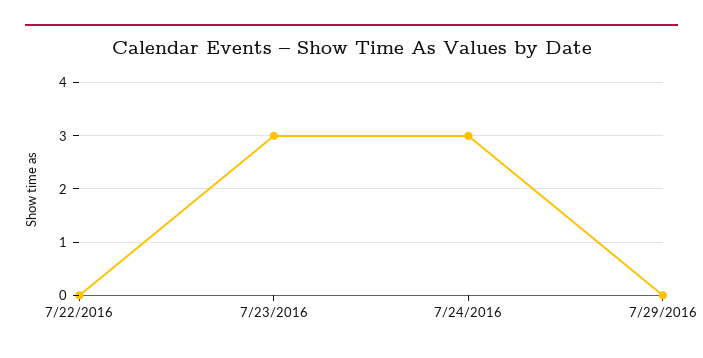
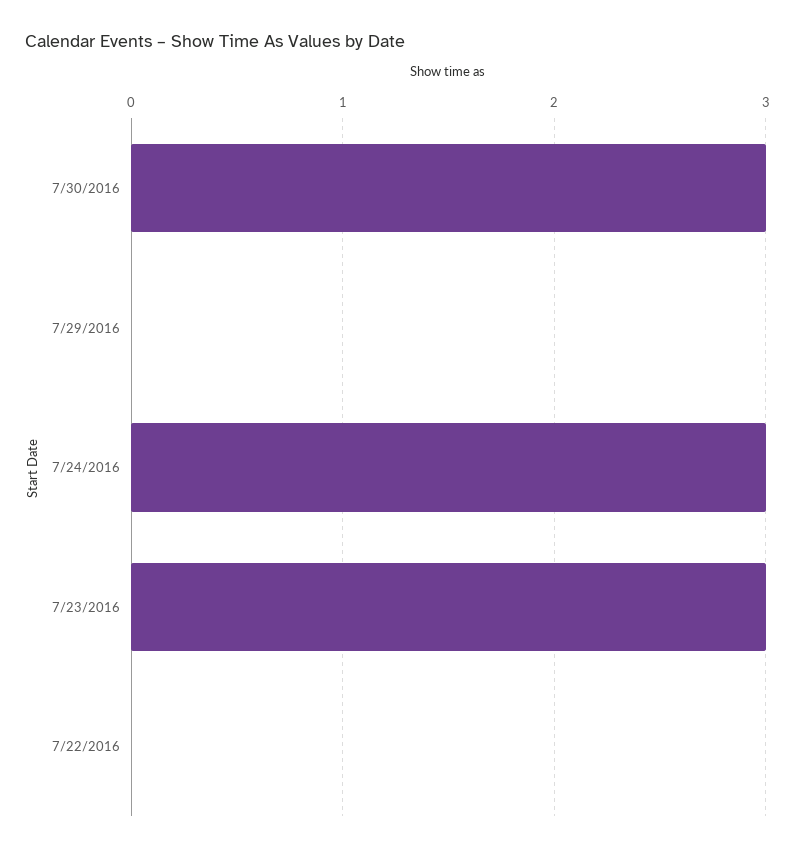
7/30/2016: none -> 3

